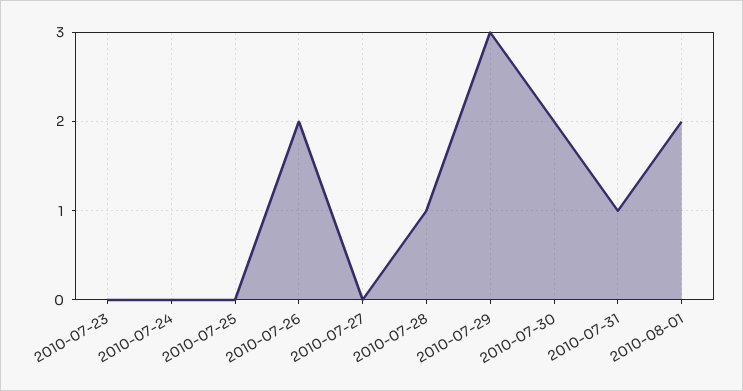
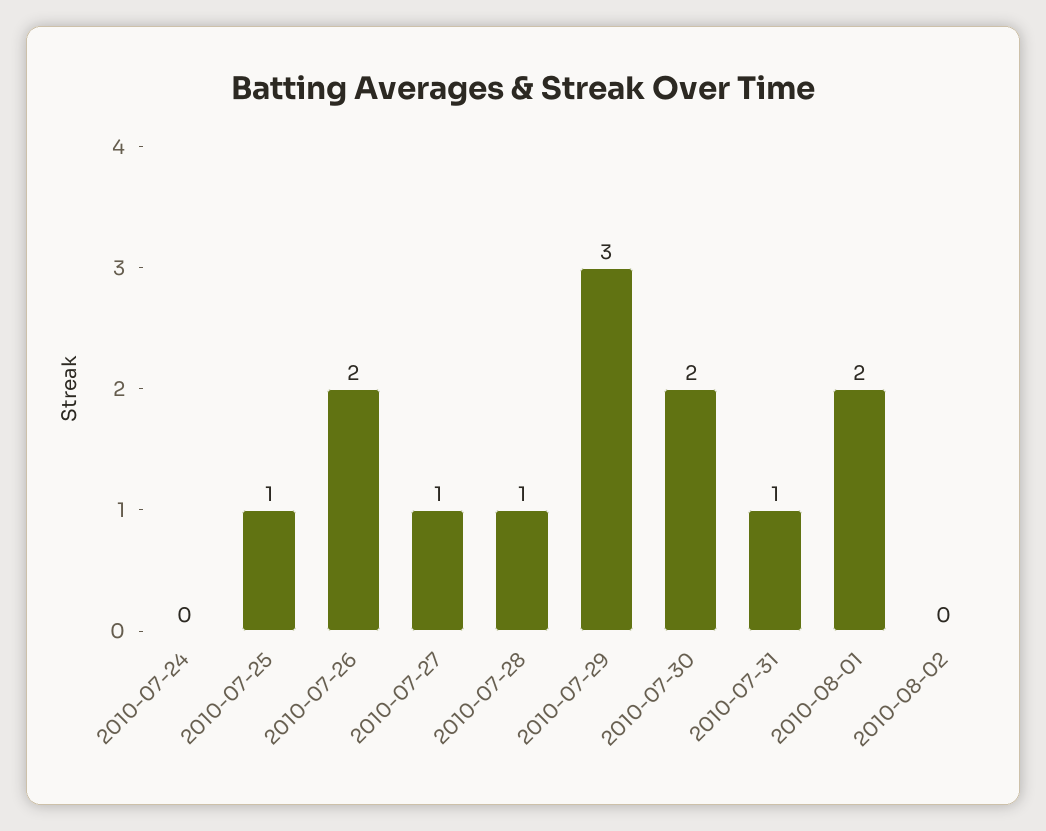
2010-07-23: 0 -> none
2010-07-25: 0 -> 1
2010-07-27: 0 -> 1
2010-08-02: none -> 0

